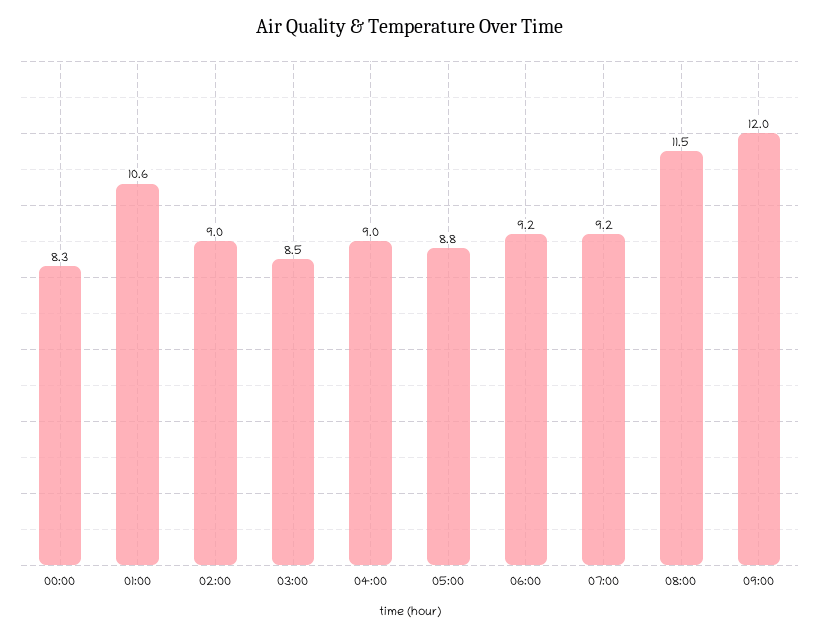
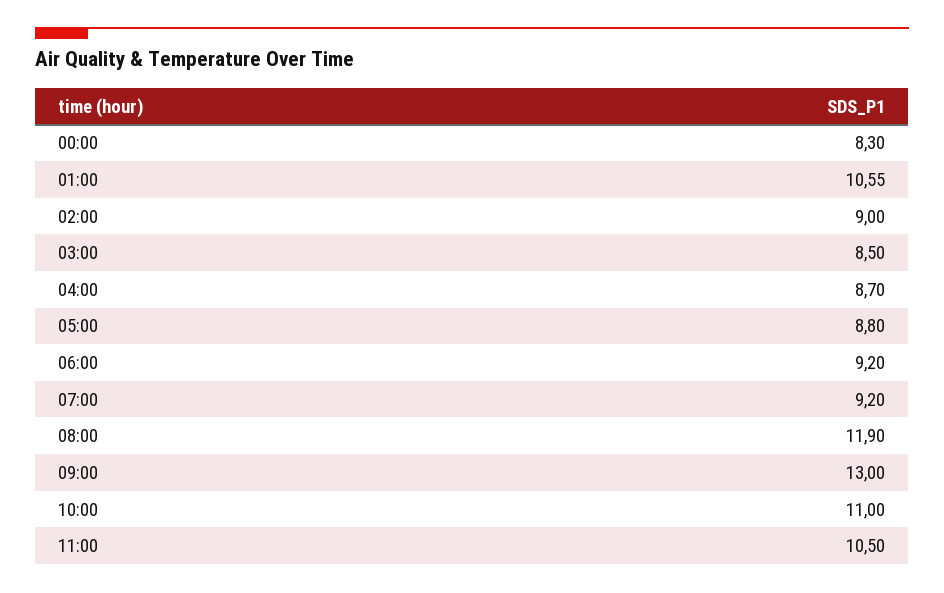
04:00: 9 -> 8.7
08:00: 11.5 -> 11.9
09:00: 12 -> 13
10:00: none -> 11
11:00: none -> 10.5

